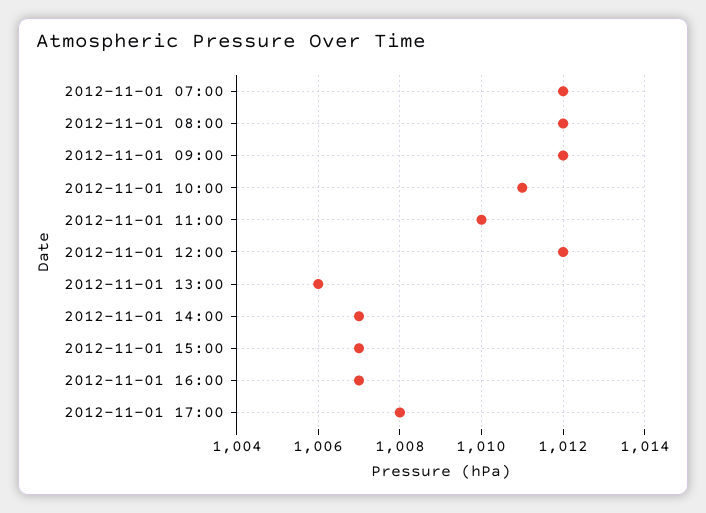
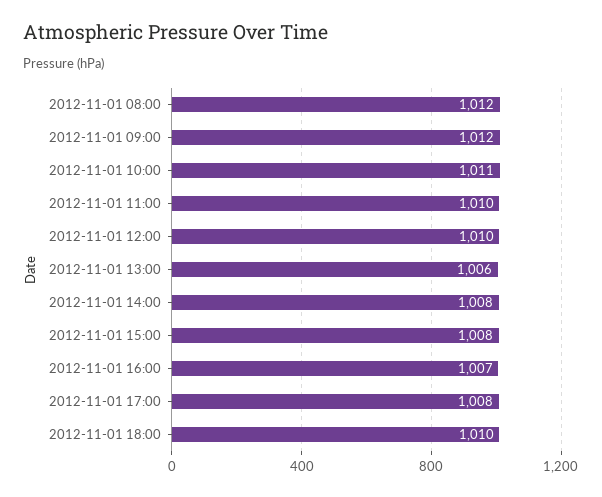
2012-11-01 07:00: 1012 -> none
2012-11-01 12:00: 1012 -> 1010
2012-11-01 14:00: 1007 -> 1008
2012-11-01 15:00: 1007 -> 1008
2012-11-01 18:00: none -> 1010

